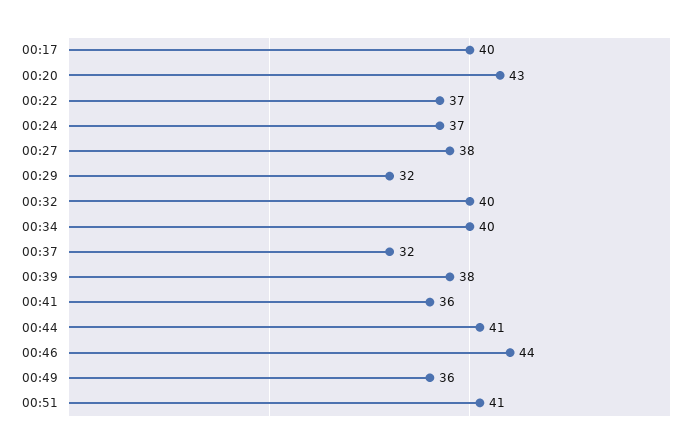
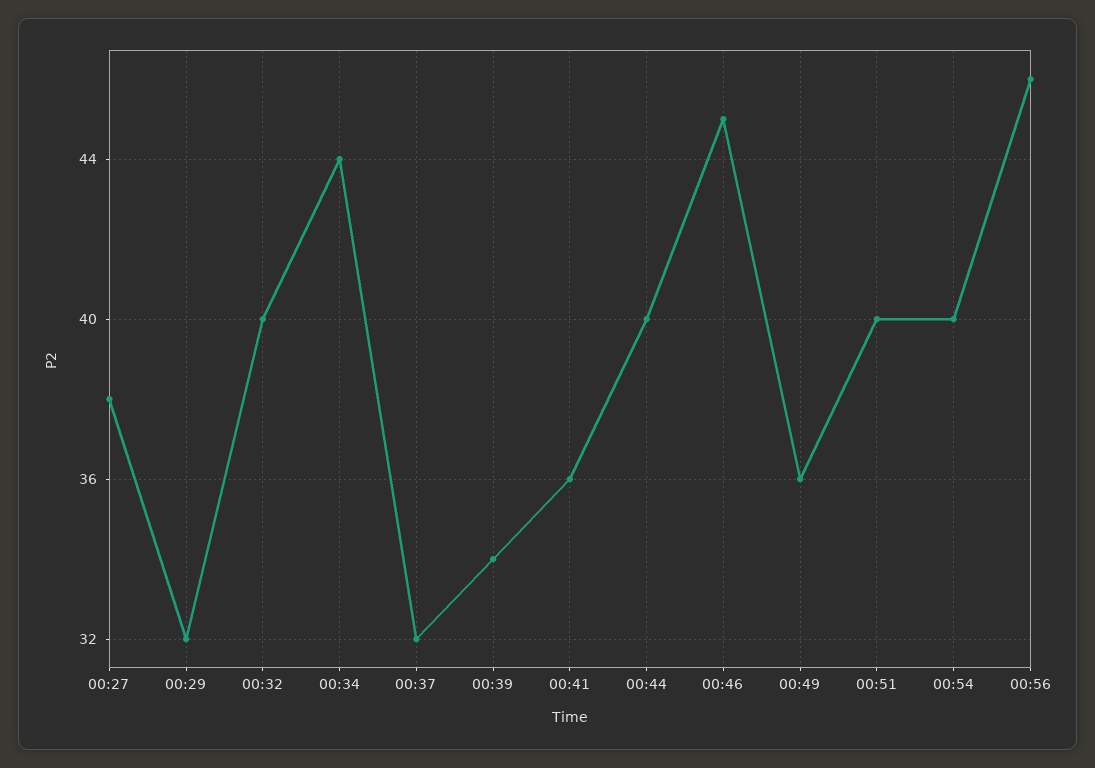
00:17: 40 -> none
00:20: 43 -> none
00:22: 37 -> none
00:24: 37 -> none
00:34: 40 -> 44
00:39: 38 -> 34
00:44: 41 -> 40
00:46: 44 -> 45
00:51: 41 -> 40
00:54: none -> 40
00:56: none -> 46

